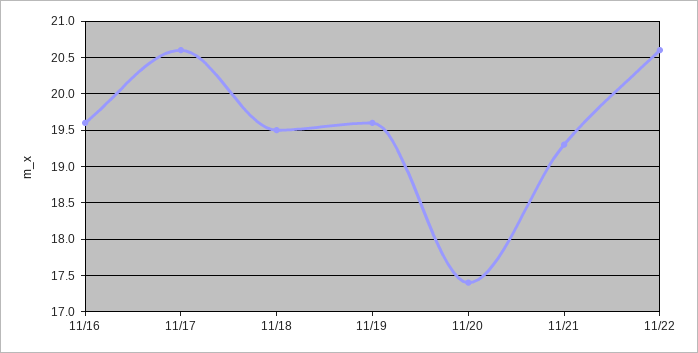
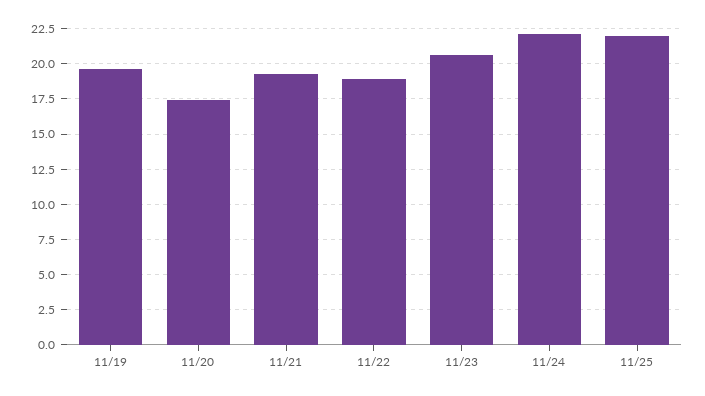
11/16: 19.6 -> none
11/17: 20.6 -> none
11/18: 19.5 -> none
11/22: 20.6 -> 19
11/23: none -> 20.5
11/24: none -> 22
11/25: none -> 22

